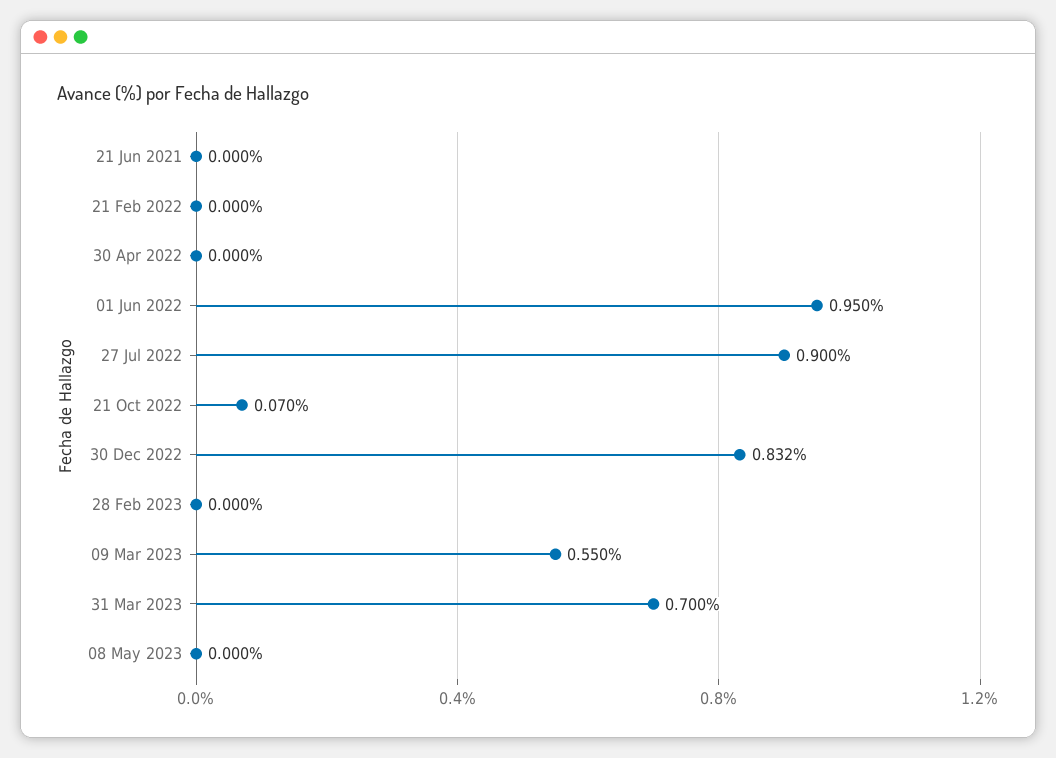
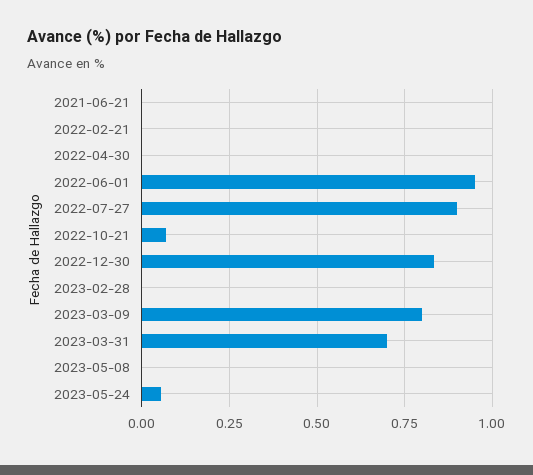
09 Mar 2023: 0.55 -> 0.8
2023-05-24: none -> 0.05

